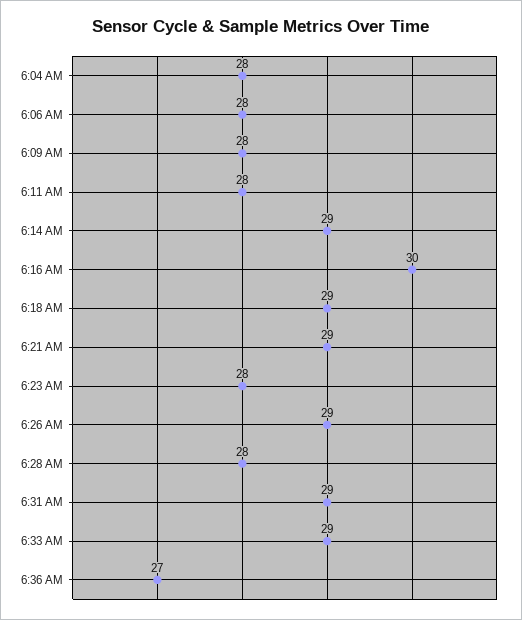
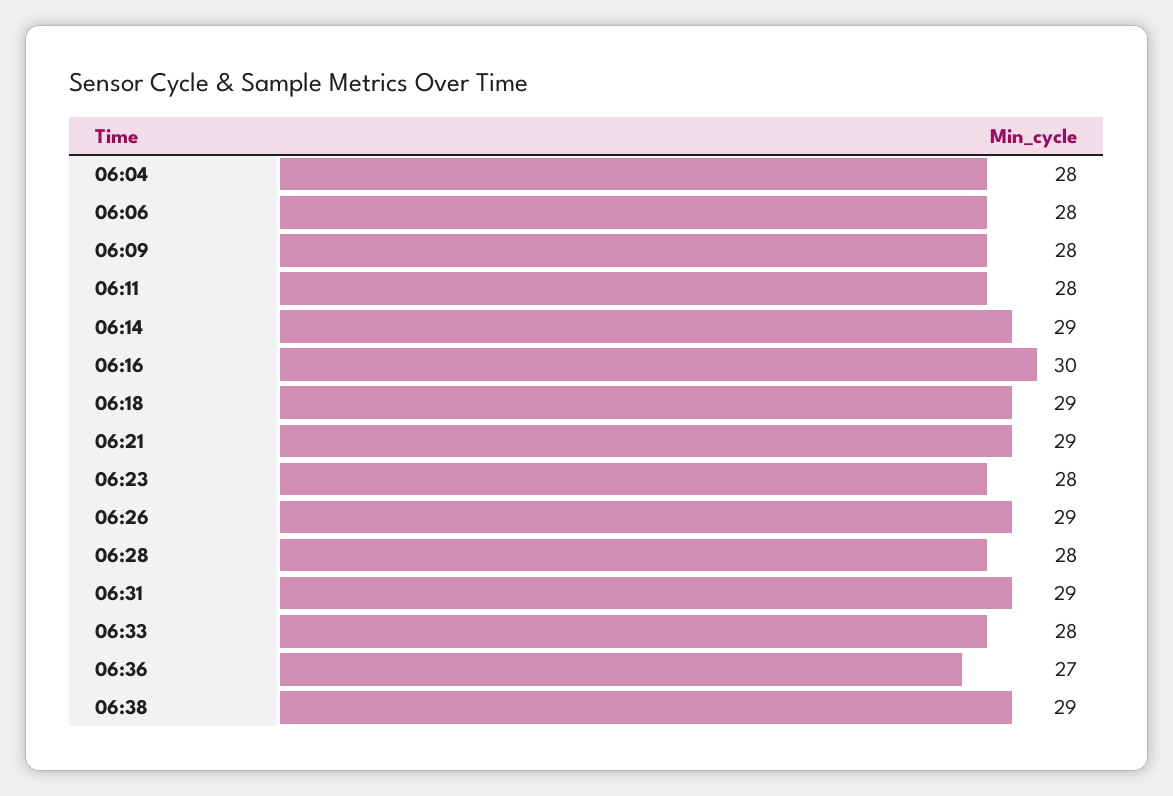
6:33 AM: 29 -> 28
06:38: none -> 29

